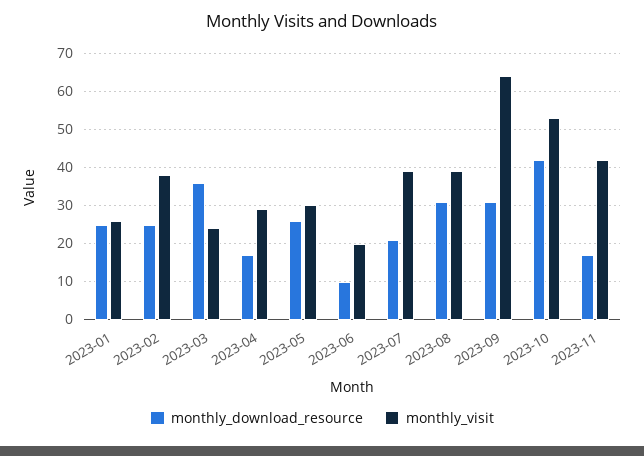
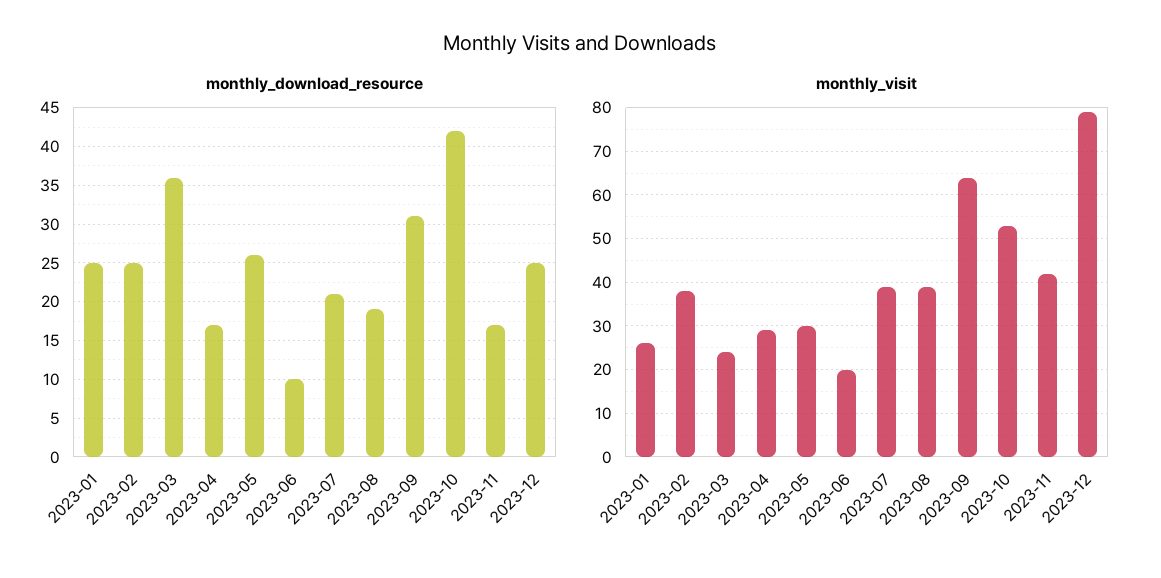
monthly_download_resource, 2023-08: 30 -> 19
monthly_download_resource, 2023-12: none -> 25
monthly_visit, 2023-12: none -> 80

